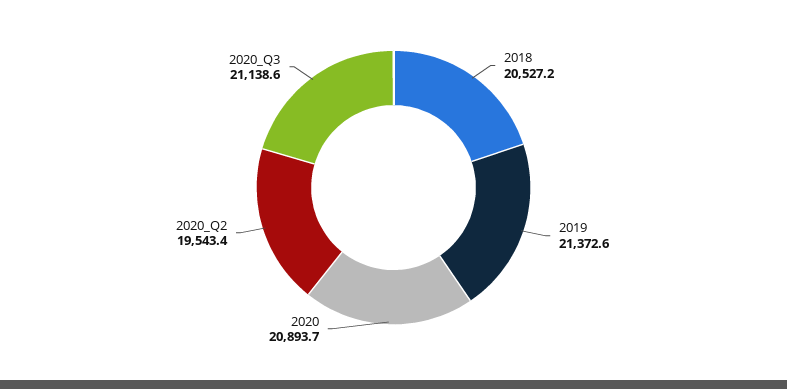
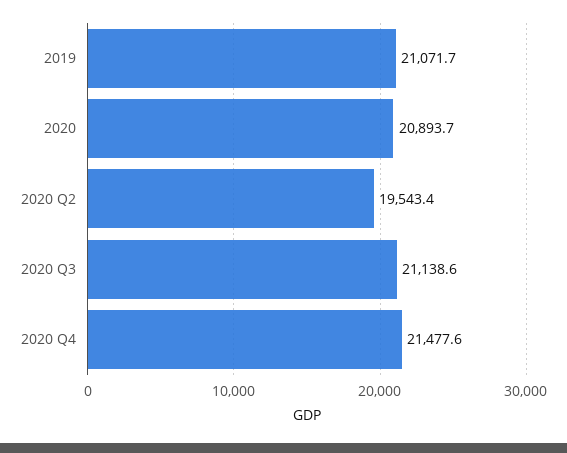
2018: 20527.2 -> none
2019: 21372.6 -> 21071.7
2020 Q4: none -> 21477.6

